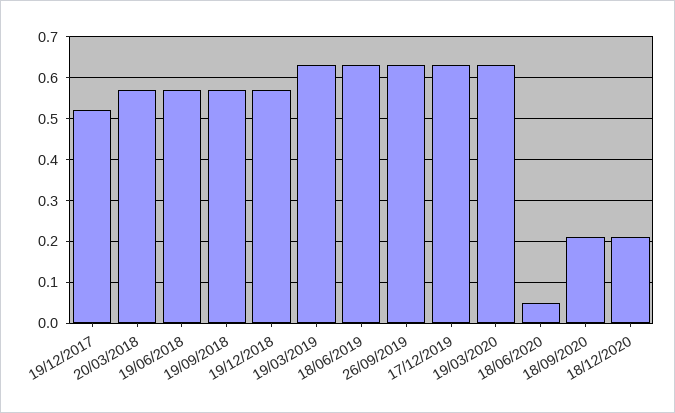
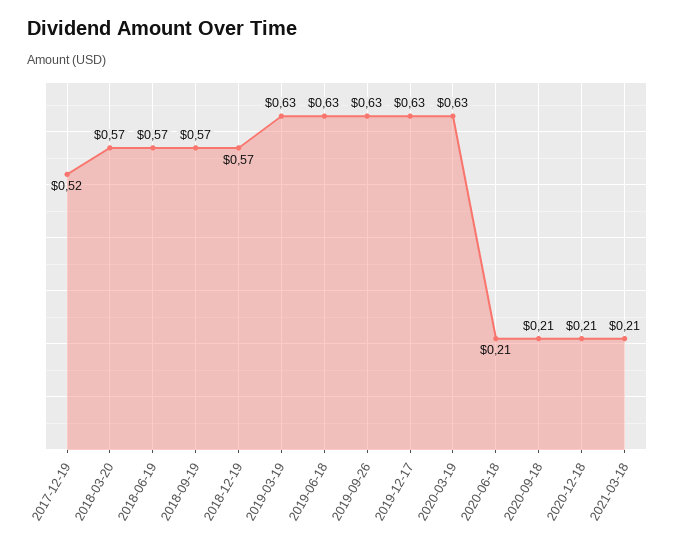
18/06/2020: 0.05 -> 0.21
2021-03-18: none -> 0.21

